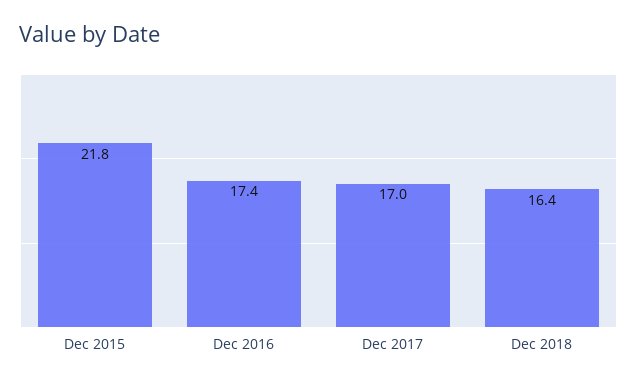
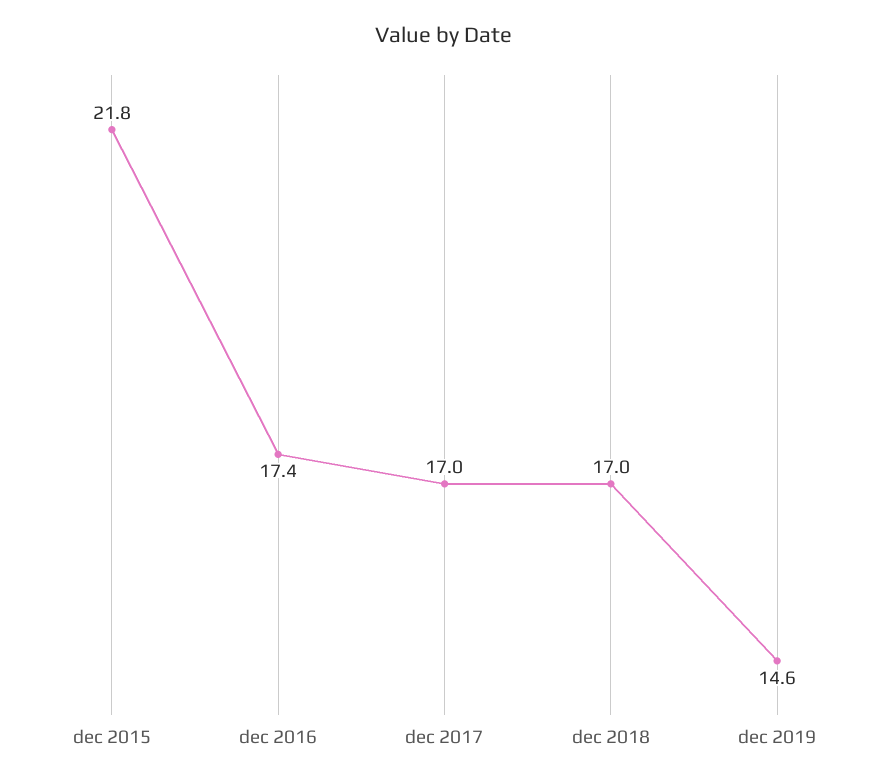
Dec 2018: 16.4 -> 17
dec 2019: none -> 14.6

